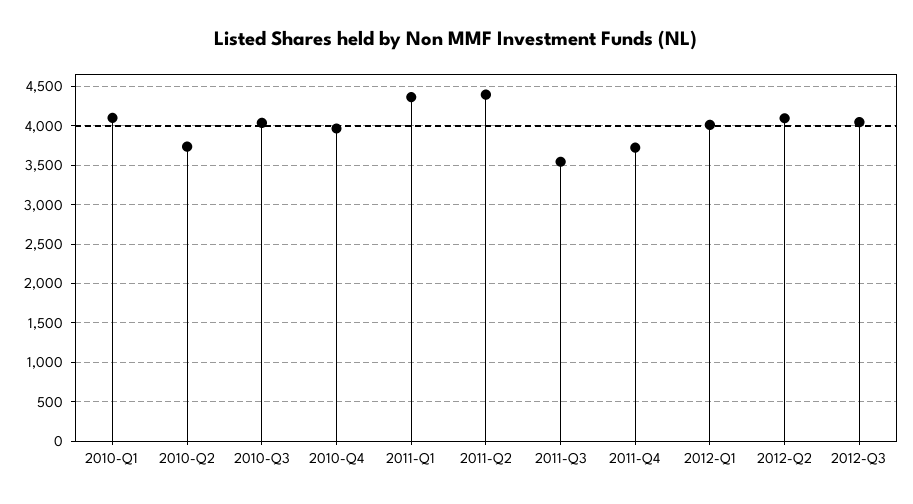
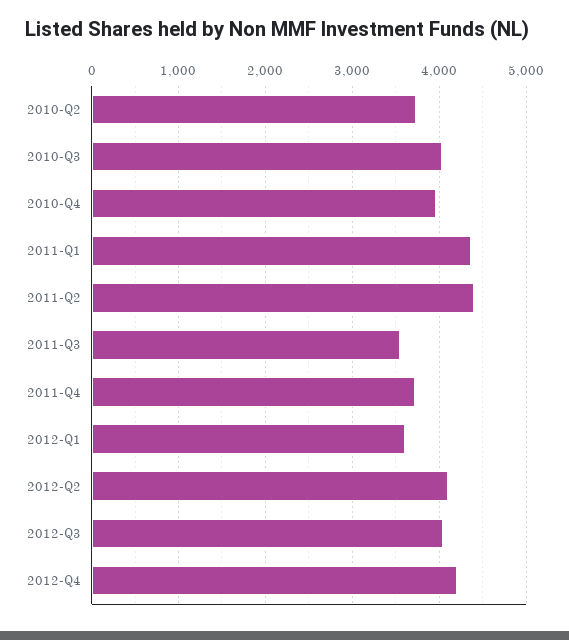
2010-Q1: 4100 -> none
2012-Q1: 4000 -> 3600
2012-Q4: none -> 4200

